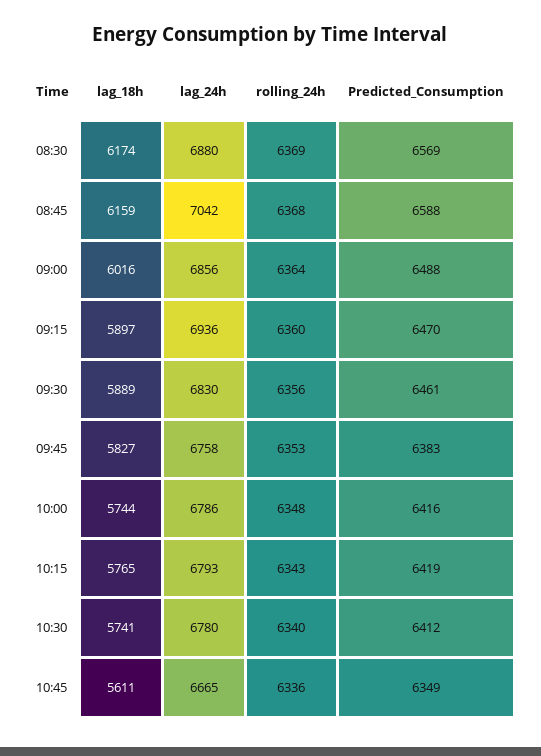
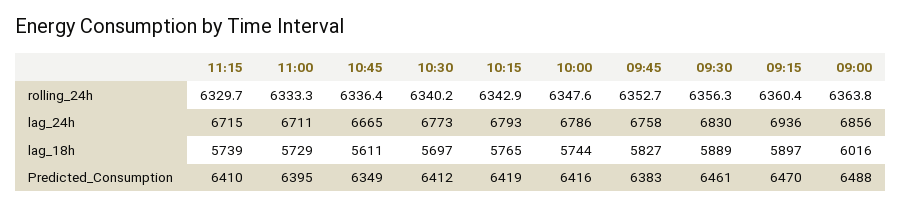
lag_18h, 08:30: 6174 -> none
lag_24h, 08:30: 6880 -> none
rolling_24h, 08:30: 6369 -> none
Predicted_Consumption, 08:30: 6569 -> none
lag_18h, 08:45: 6159 -> none
lag_24h, 08:45: 7042 -> none
rolling_24h, 08:45: 6368 -> none
Predicted_Consumption, 08:45: 6588 -> none
lag_18h, 10:30: 5741 -> 5697
lag_24h, 10:30: 6780 -> 6773
rolling_24h, 11:15: none -> 6329.7
rolling_24h, 11:00: none -> 6333.3
lag_24h, 11:15: none -> 6715
lag_24h, 11:00: none -> 6711
lag_18h, 11:15: none -> 5739
lag_18h, 11:00: none -> 5729
Predicted_Consumption, 11:15: none -> 6410
Predicted_Consumption, 11:00: none -> 6395

